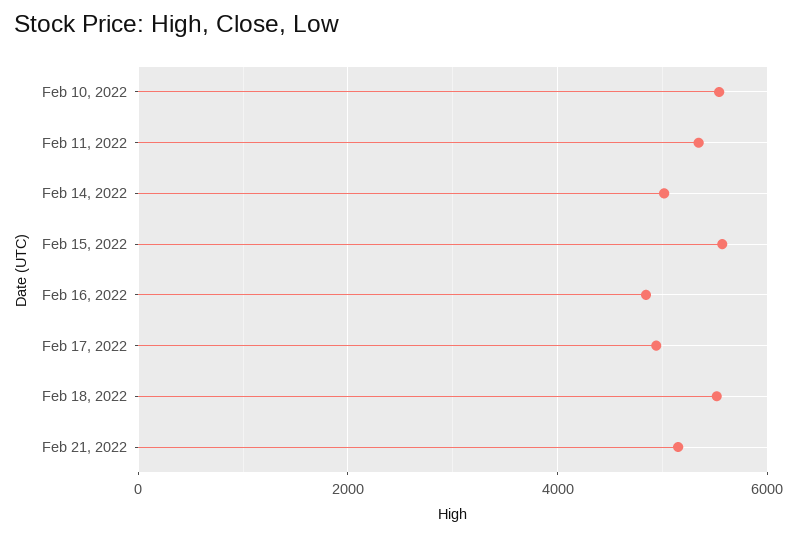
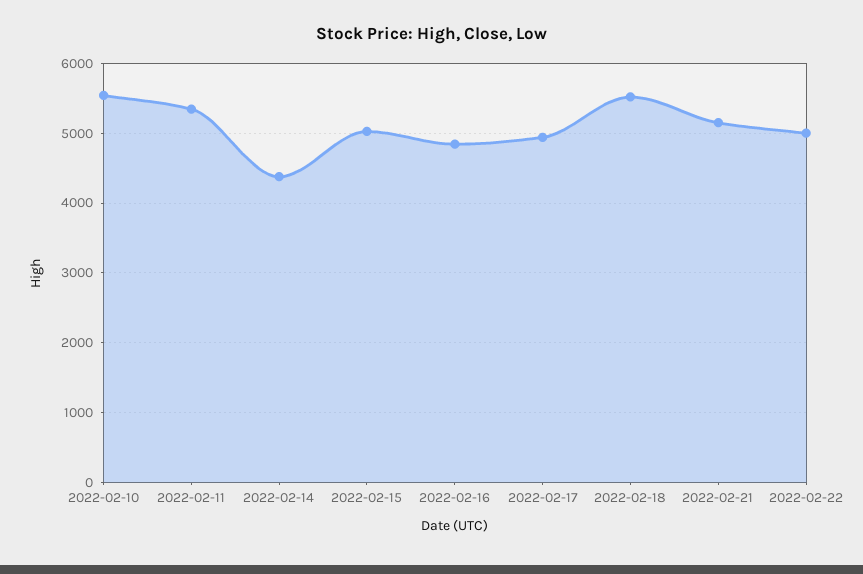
Feb 14, 2022: 5000 -> 4400
Feb 15, 2022: 5600 -> 5000
2022-02-22: none -> 5000

